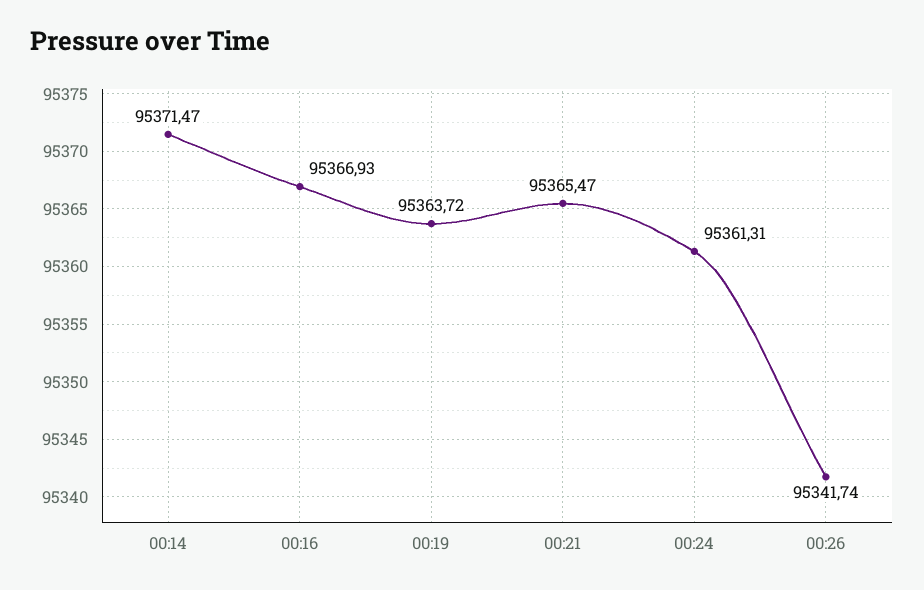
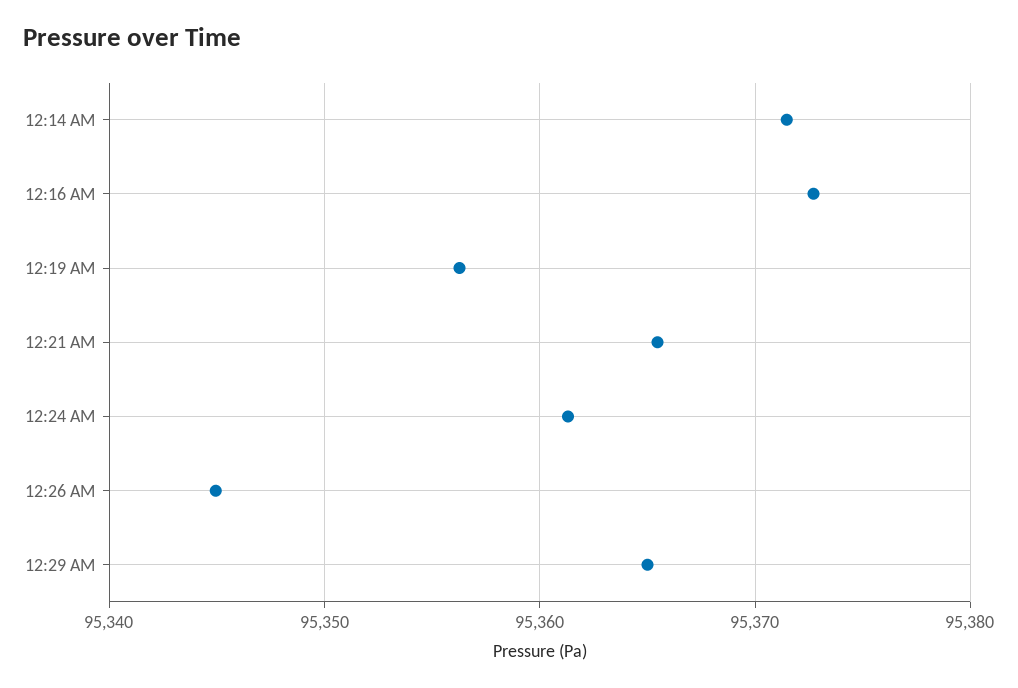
00:16: 95366.93 -> 95373
00:19: 95363.72 -> 95356
00:26: 95341.74 -> 95345
12:29 AM: none -> 95365

